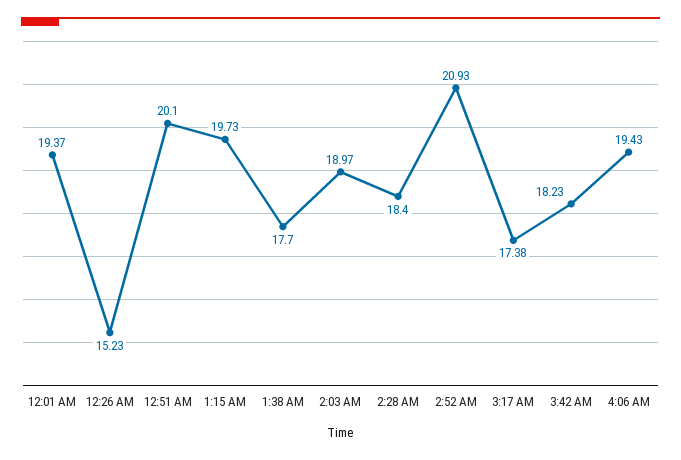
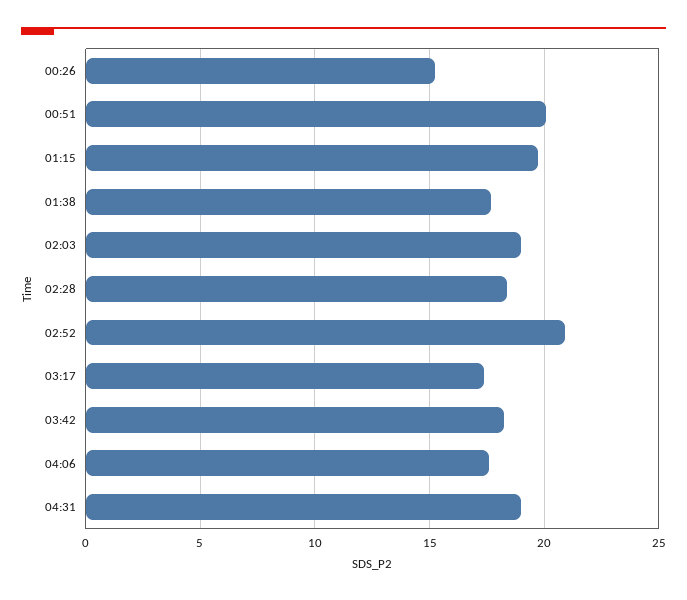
12:01 AM: 19.37 -> none
4:06 AM: 19.43 -> 17.5
04:31: none -> 19

